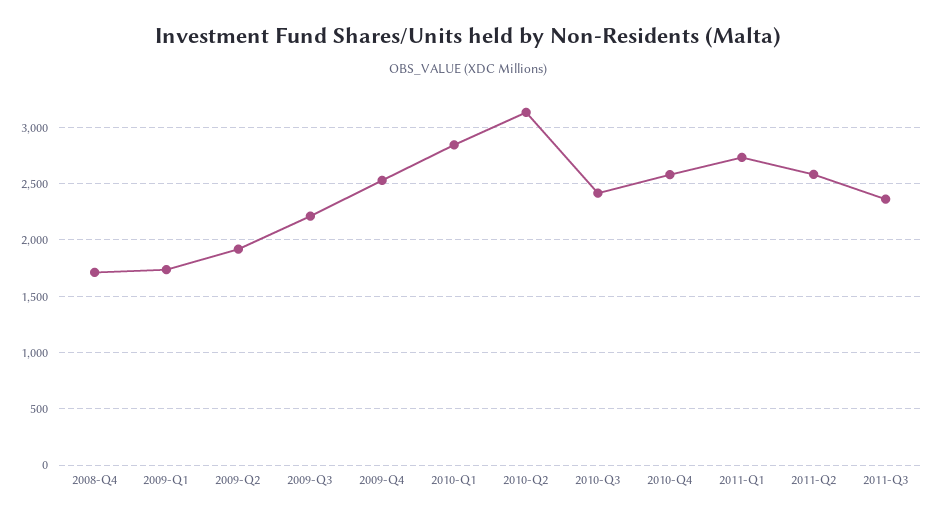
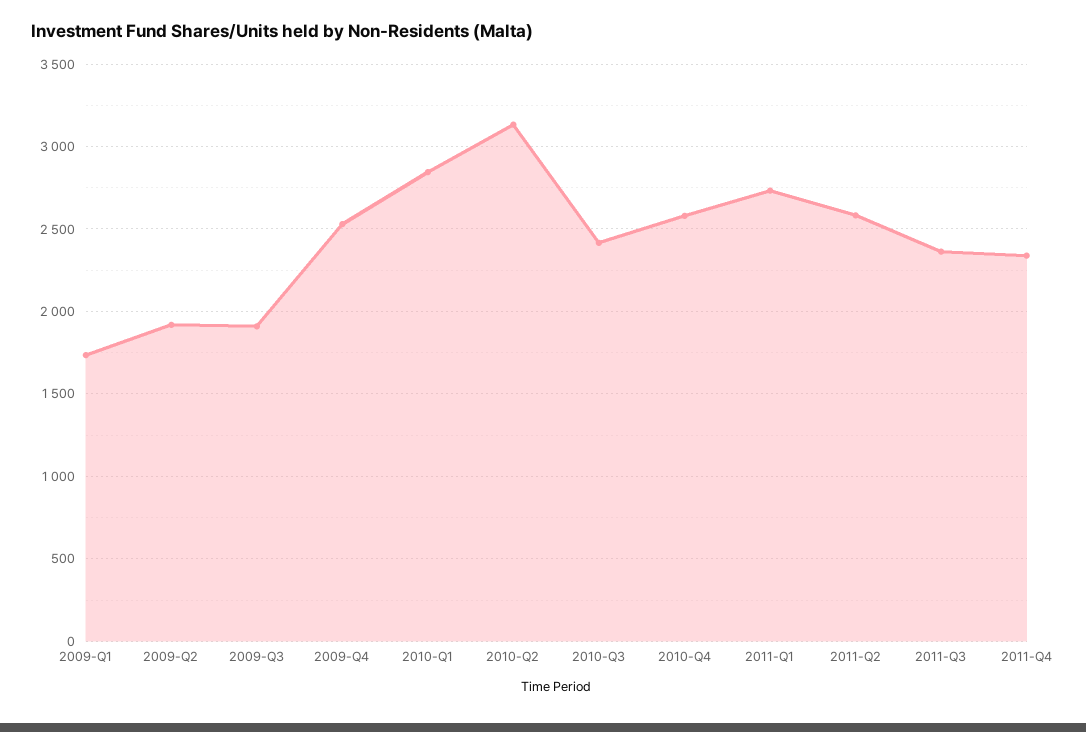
2008-Q4: 1700 -> none
2009-Q3: 2200 -> 1900
2011-Q4: none -> 2350

